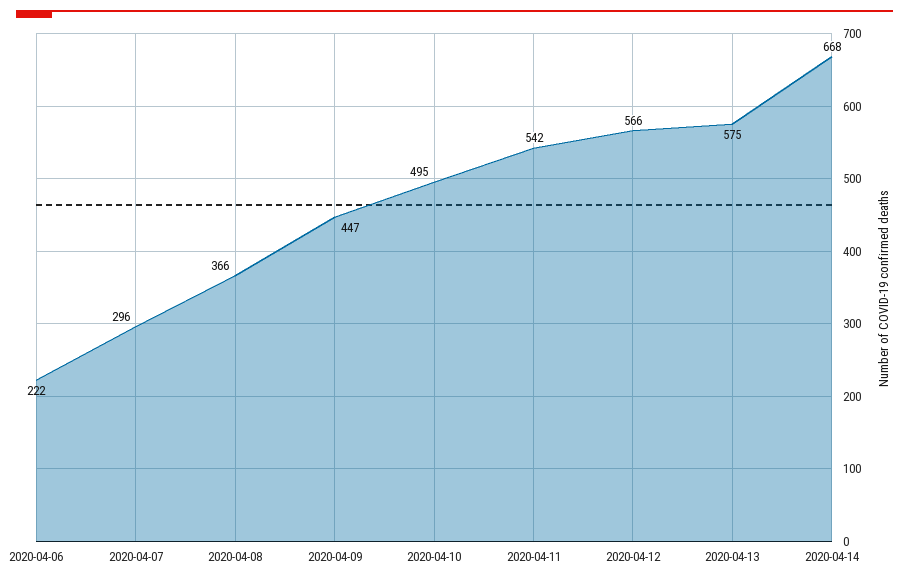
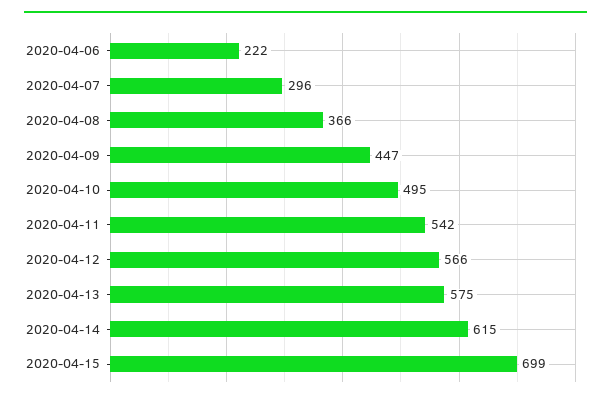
2020-04-14: 668 -> 615
2020-04-15: none -> 699

